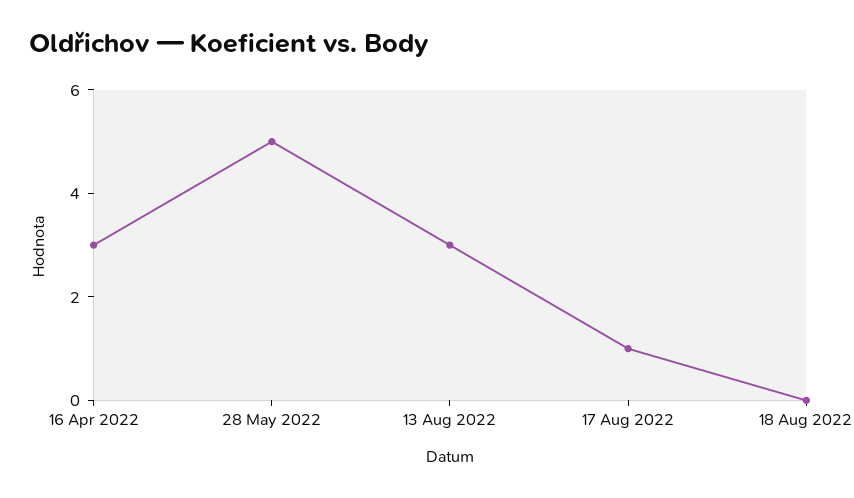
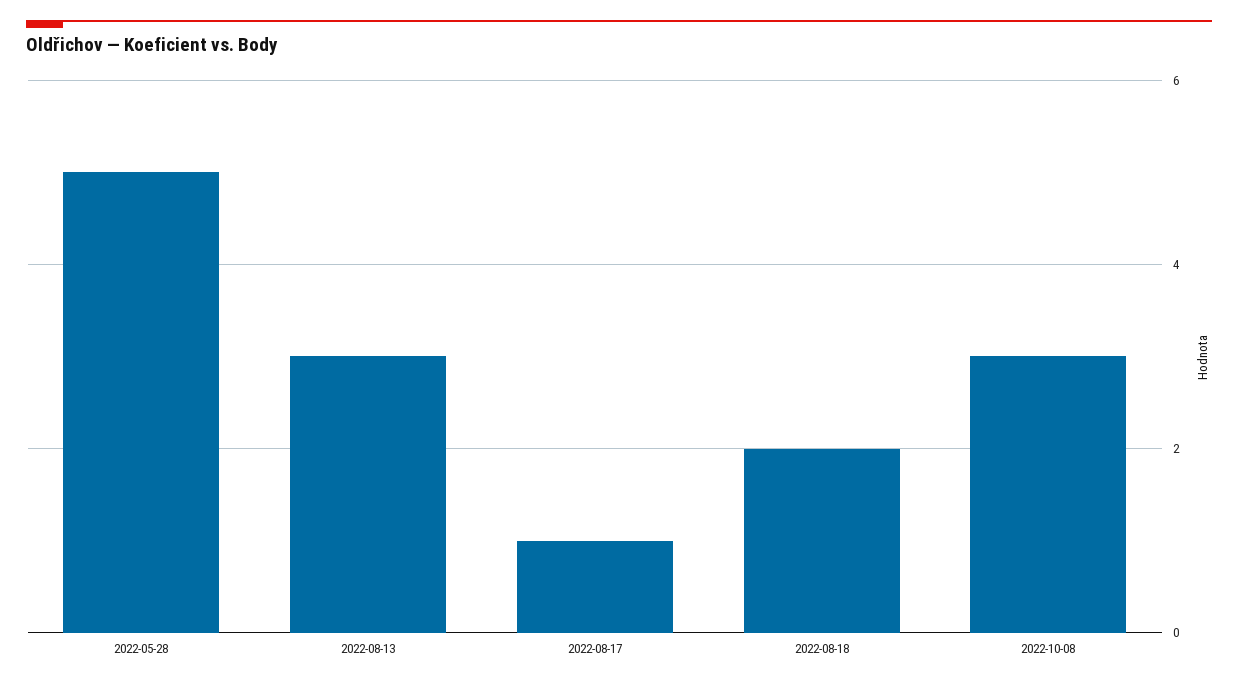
16 Apr 2022: 3 -> none
18 Aug 2022: 0 -> 2
2022-10-08: none -> 3

